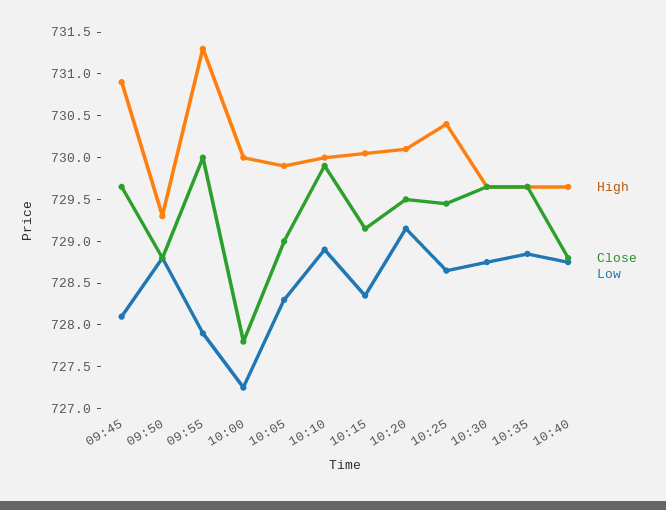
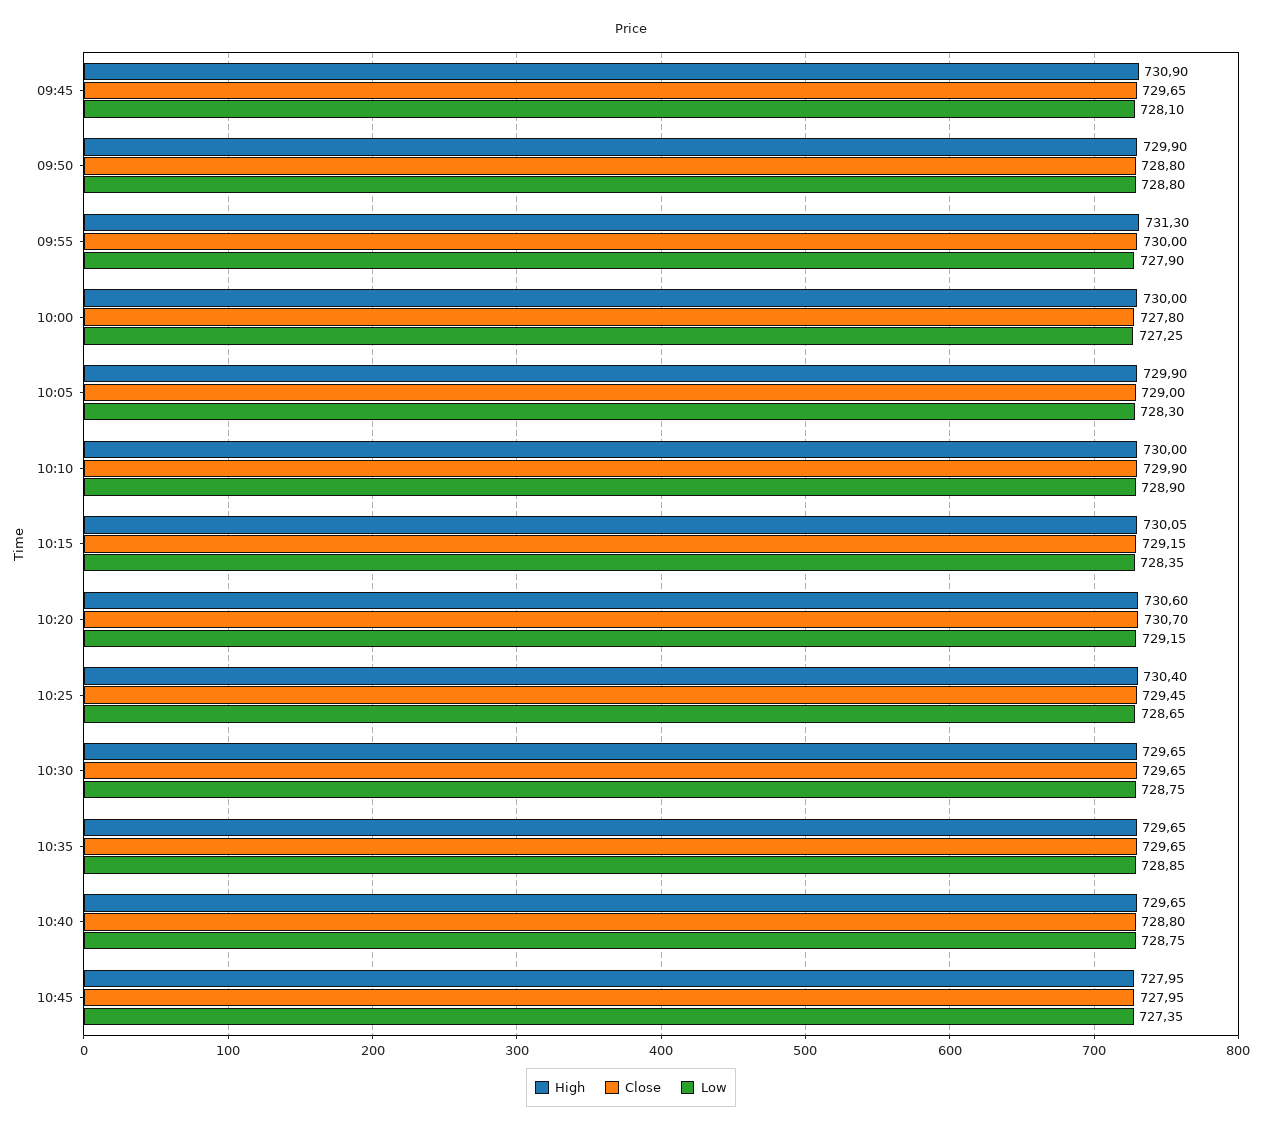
High, 09:50: 729.3 -> 729.9
High, 10:20: 730.1 -> 730.6
Close, 10:20: 729.5 -> 730.7
High, 10:45: none -> 727.95
Close, 10:45: none -> 727.95
Low, 10:45: none -> 727.35

